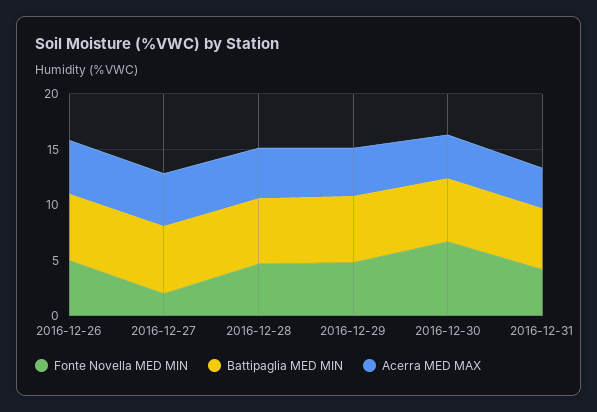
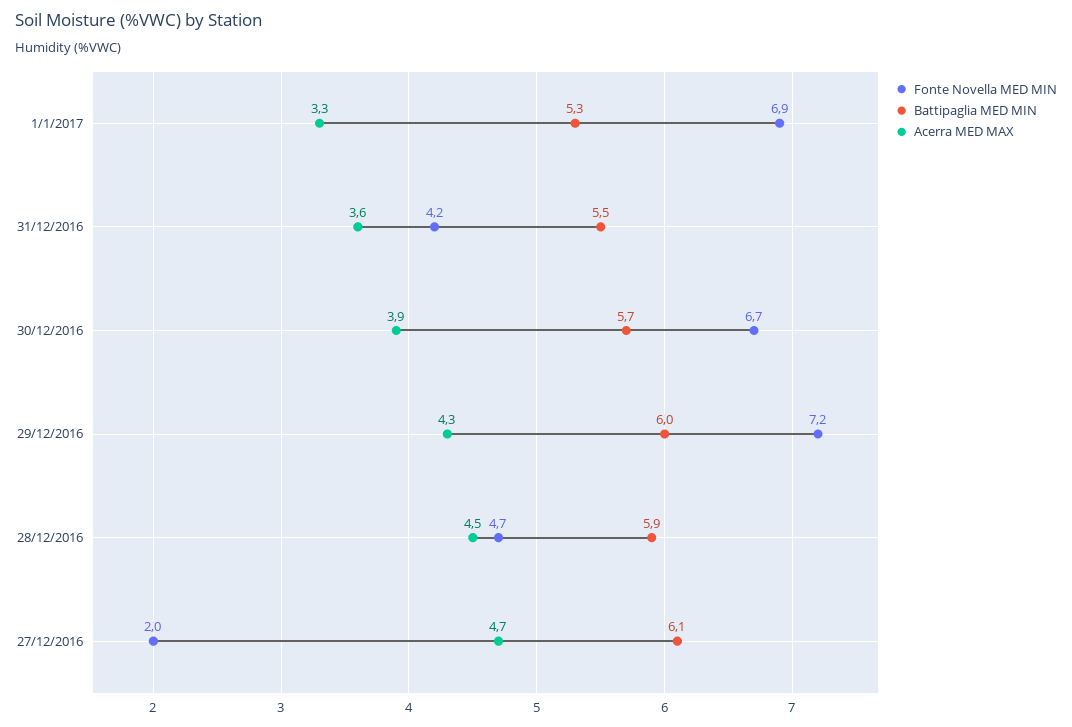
Fonte Novella MED MIN, 2016-12-26: 5 -> none
Battipaglia MED MIN, 2016-12-26: 6 -> none
Acerra MED MAX, 2016-12-26: 5 -> none
Fonte Novella MED MIN, 2016-12-29: 5 -> 7.2
Fonte Novella MED MIN, 1/1/2017: none -> 6.9
Battipaglia MED MIN, 1/1/2017: none -> 5.3
Acerra MED MAX, 1/1/2017: none -> 3.3

